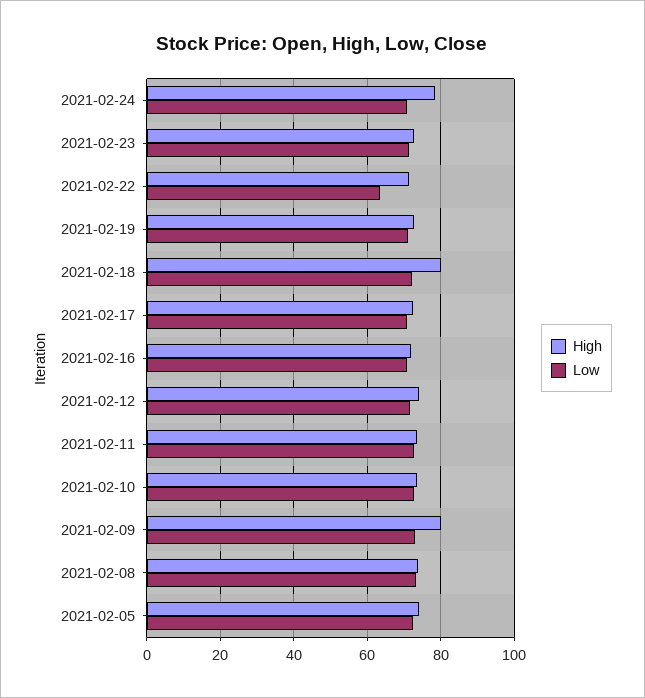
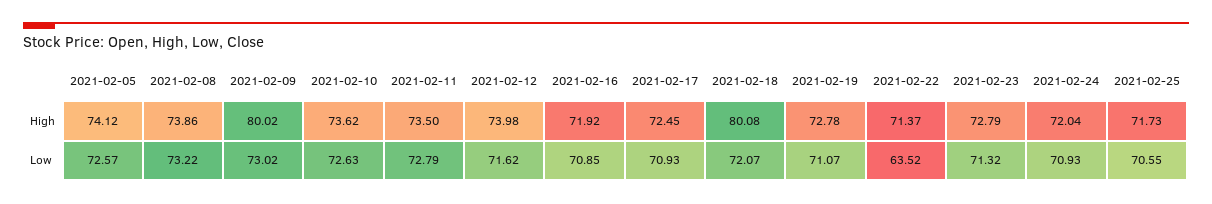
High, 2021-02-24: 78 -> 72.04
High, 2021-02-25: none -> 71.73
Low, 2021-02-25: none -> 70.55

